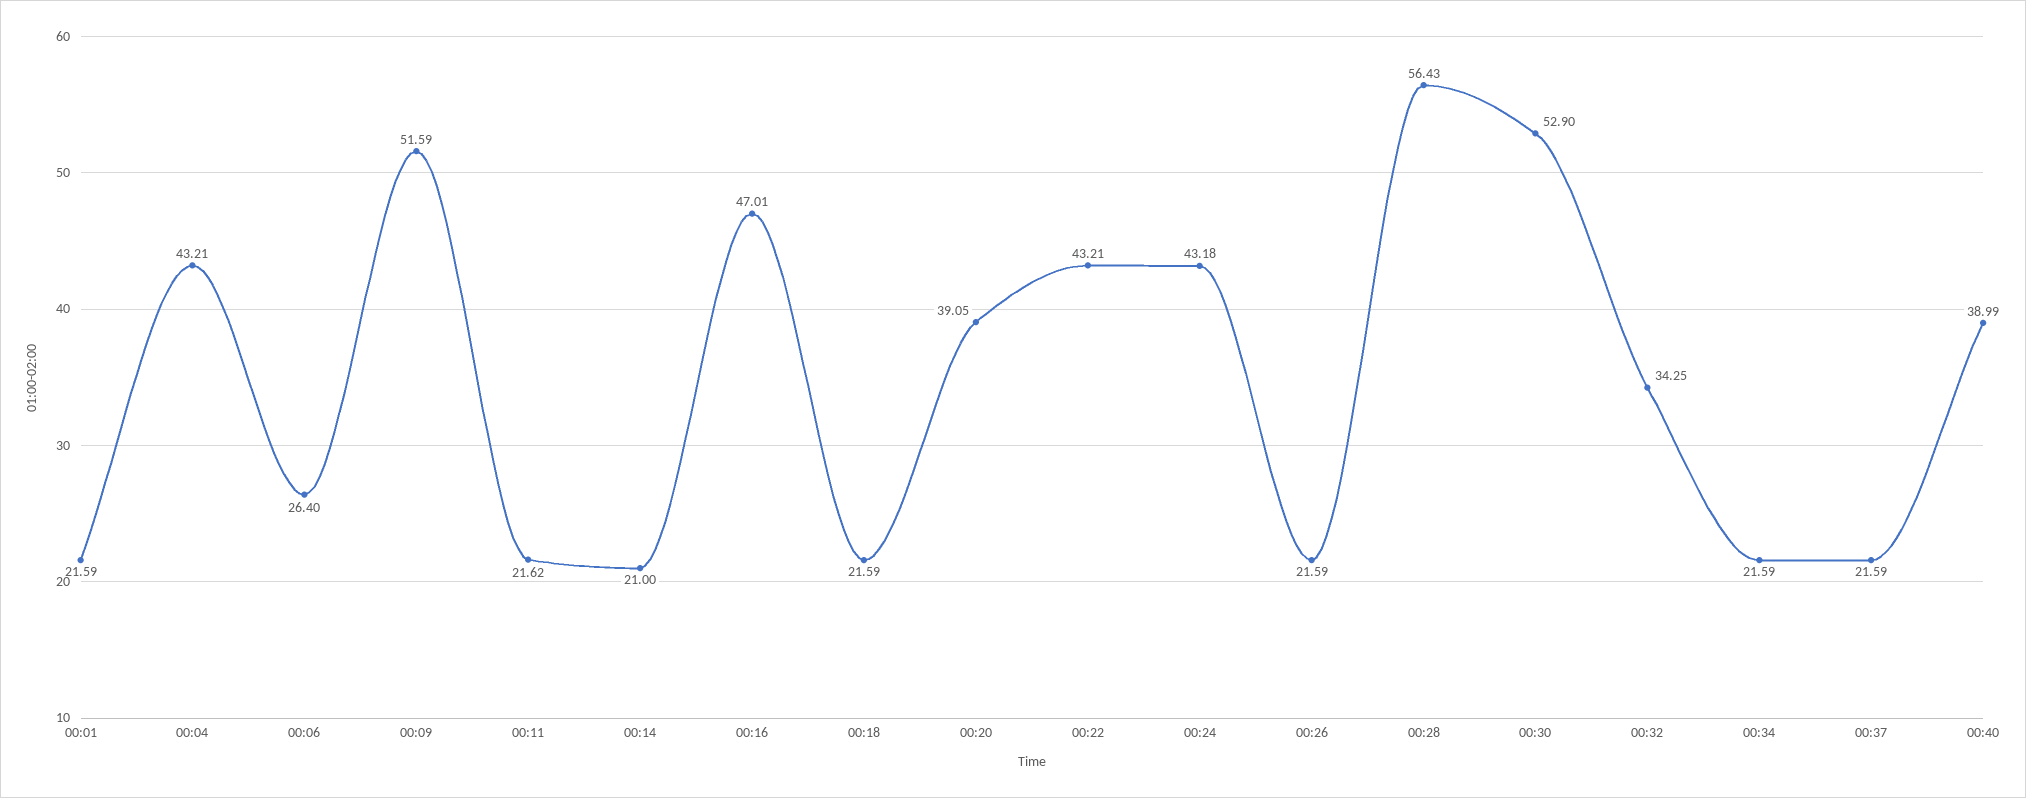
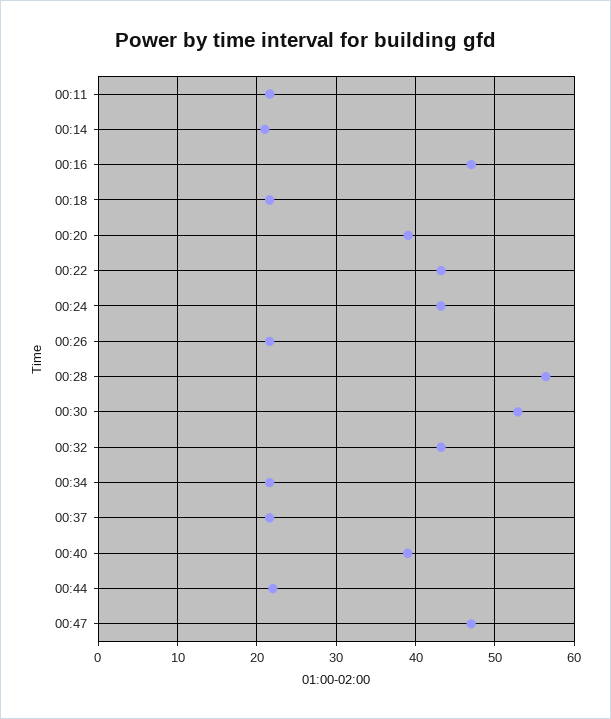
00:01: 21.59 -> none
00:04: 43.21 -> none
00:06: 26.4 -> none
00:09: 51.59 -> none
00:32: 34.25 -> 43
00:44: none -> 22
00:47: none -> 47

